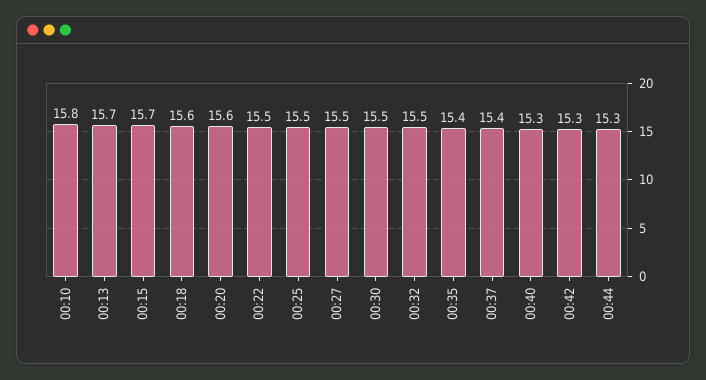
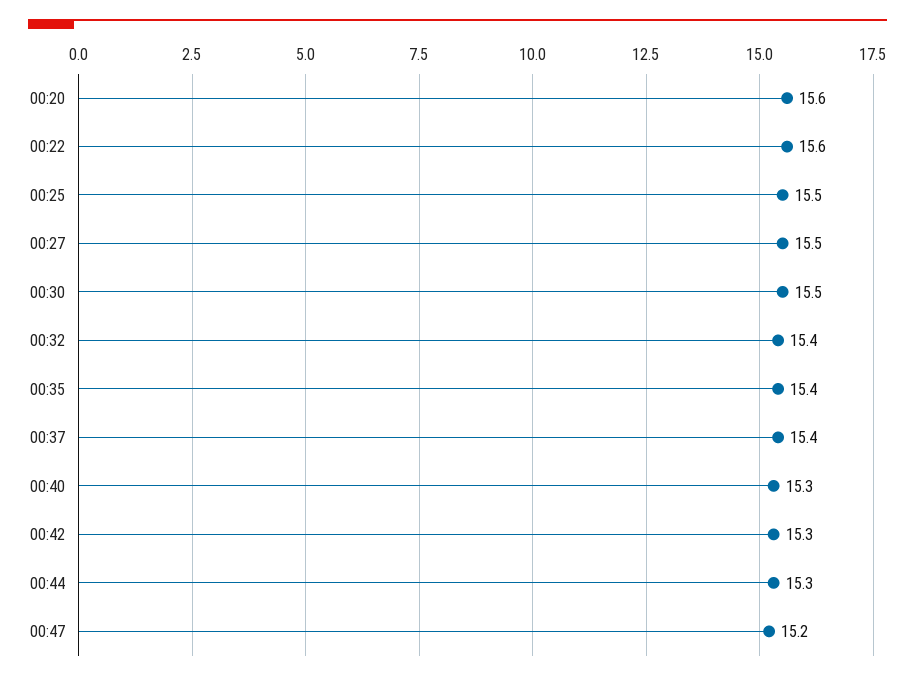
00:10: 15.8 -> none
00:13: 15.7 -> none
00:15: 15.7 -> none
00:18: 15.6 -> none
00:22: 15.5 -> 15.6
00:32: 15.5 -> 15.4
00:47: none -> 15.2

